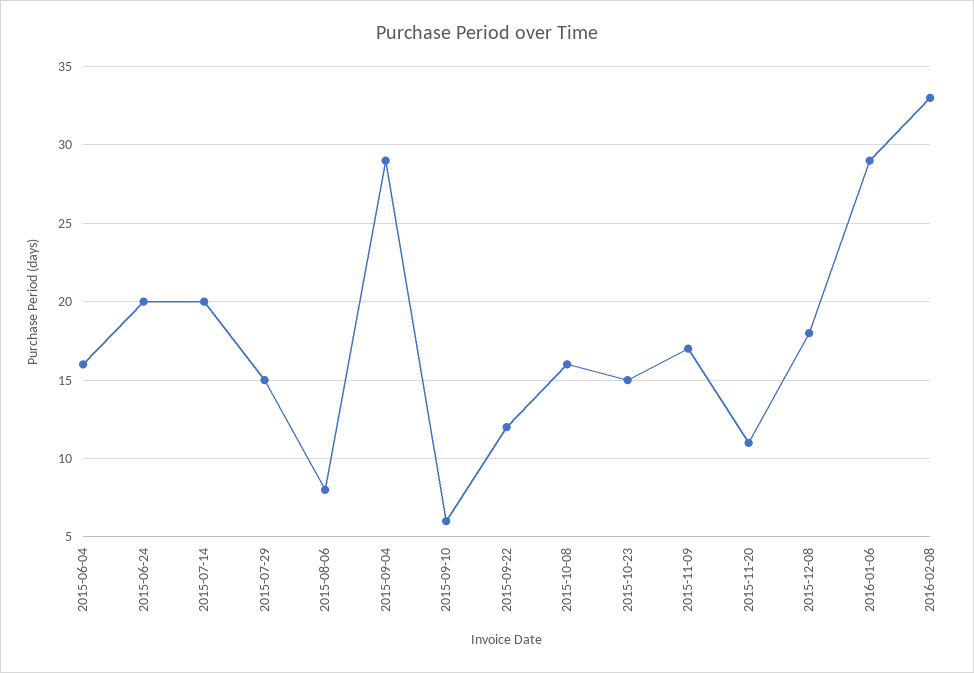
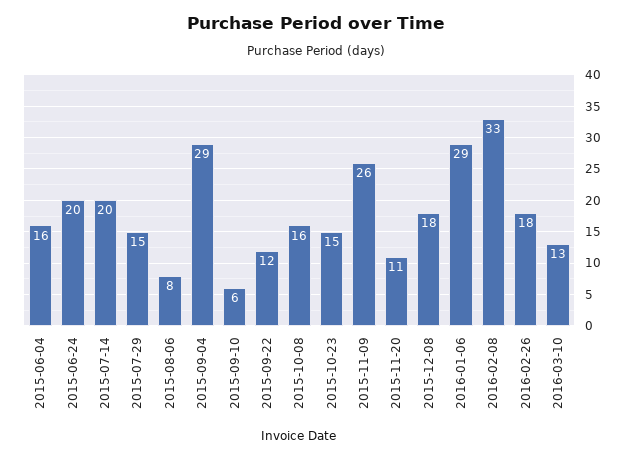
2015-11-09: 17 -> 26
2016-02-26: none -> 18
2016-03-10: none -> 13

